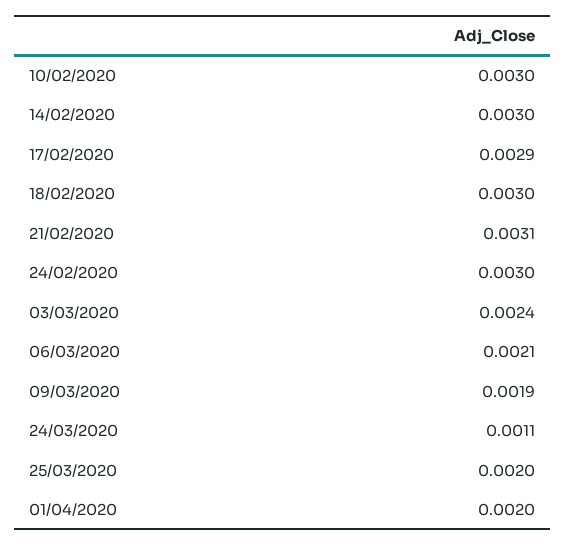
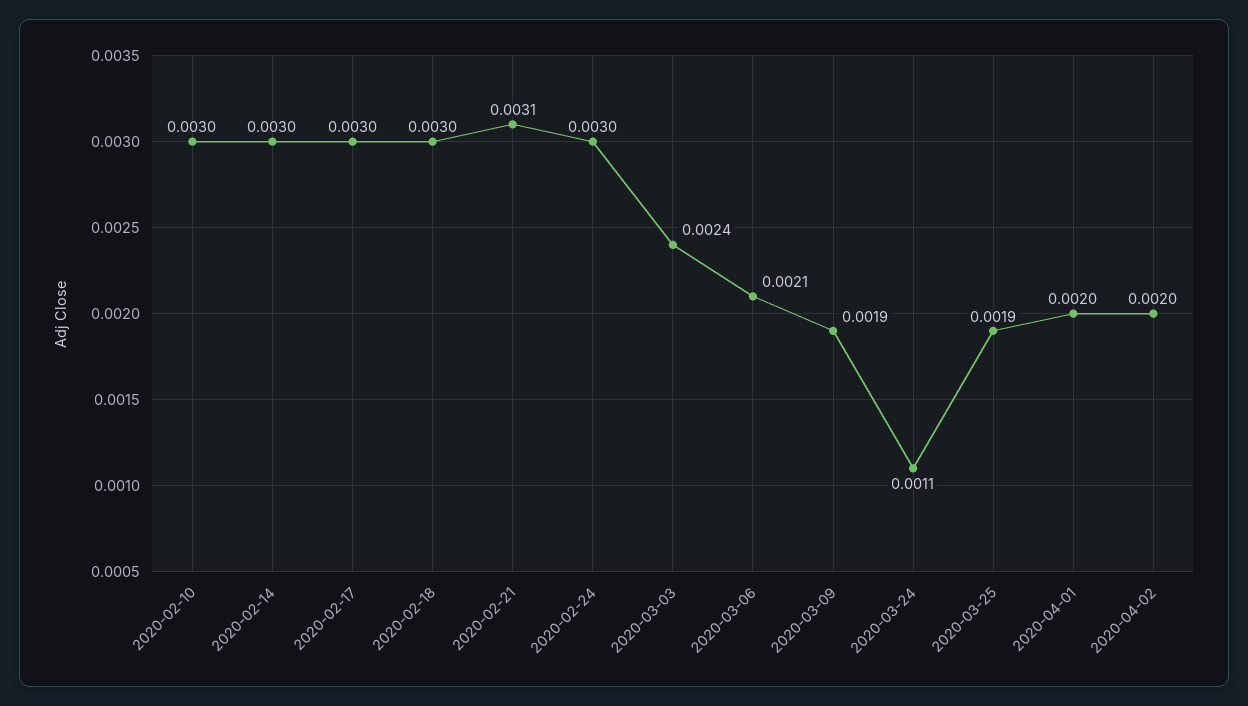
17/02/2020: 0.0029 -> 0.003
25/03/2020: 0.002 -> 0.0019
2020-04-02: none -> 0.002

